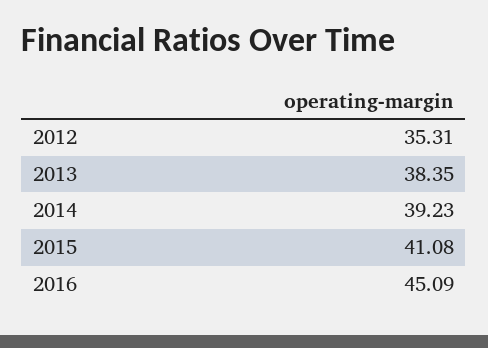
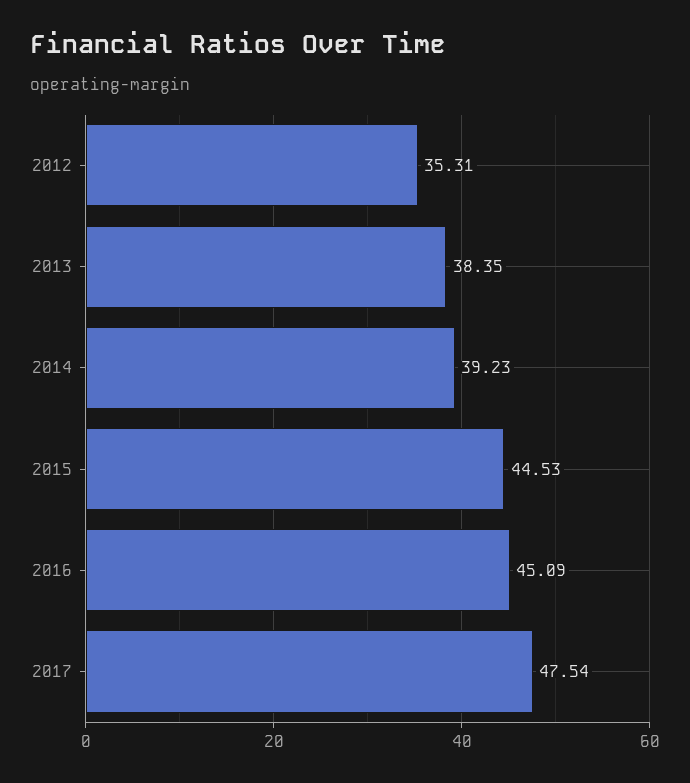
2015: 41.08 -> 44.53
2017: none -> 47.54

